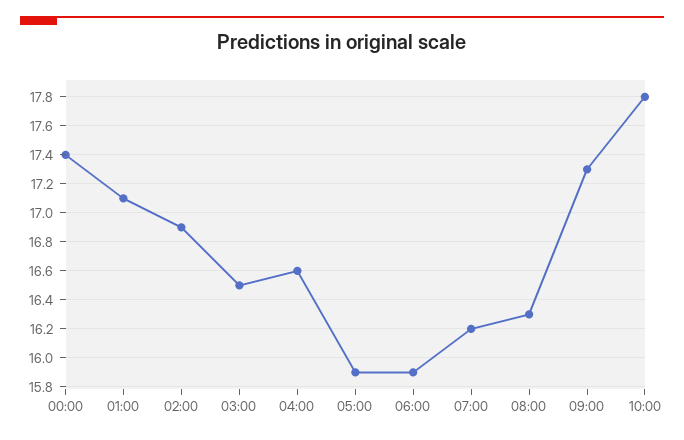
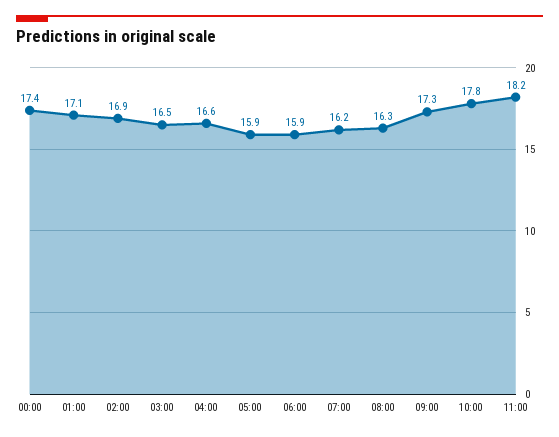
11:00: none -> 18.2

